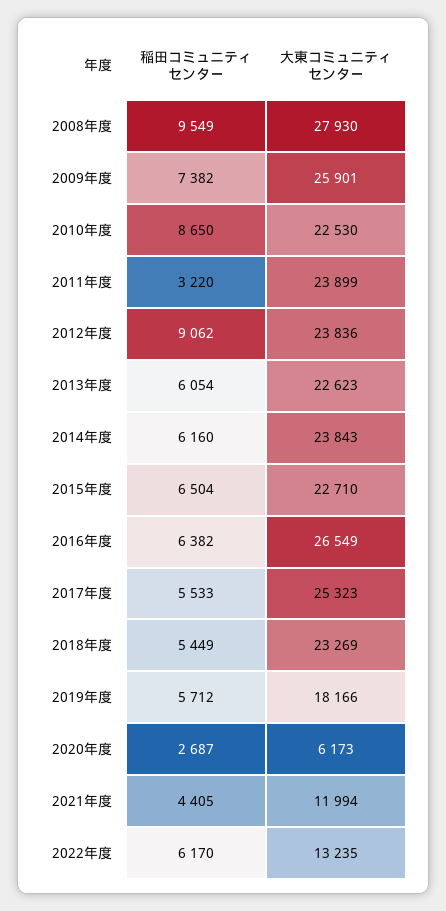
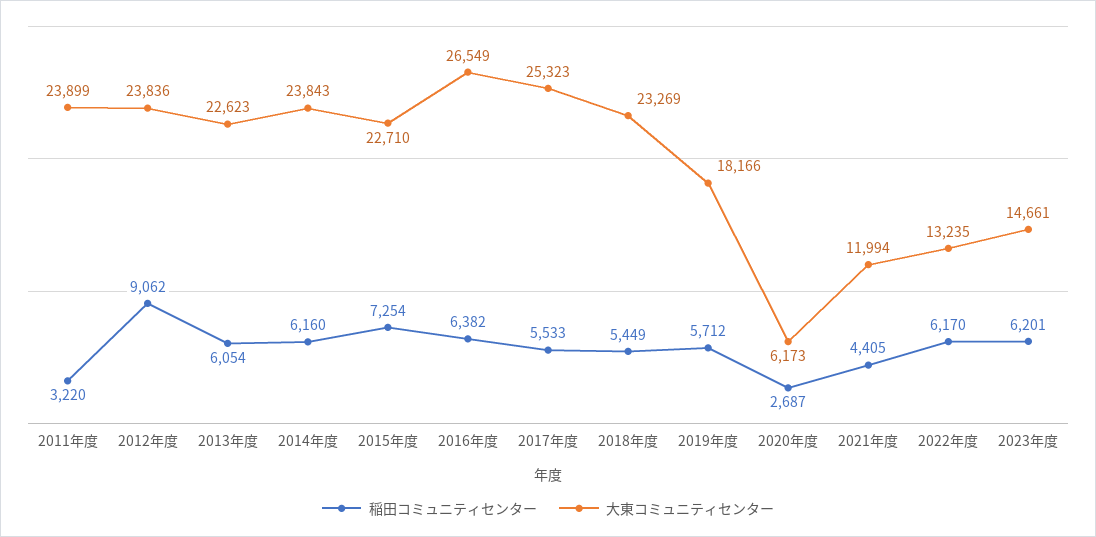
稲田コミュニティセンター, 2008年度: 9549 -> none
大東コミュニティセンター, 2008年度: 27930 -> none
稲田コミュニティセンター, 2009年度: 7382 -> none
大東コミュニティセンター, 2009年度: 25901 -> none
稲田コミュニティセンター, 2010年度: 8650 -> none
大東コミュニティセンター, 2010年度: 22530 -> none
稲田コミュニティセンター, 2015年度: 6504 -> 7254
稲田コミュニティセンター, 2023年度: none -> 6201
大東コミュニティセンター, 2023年度: none -> 14661

